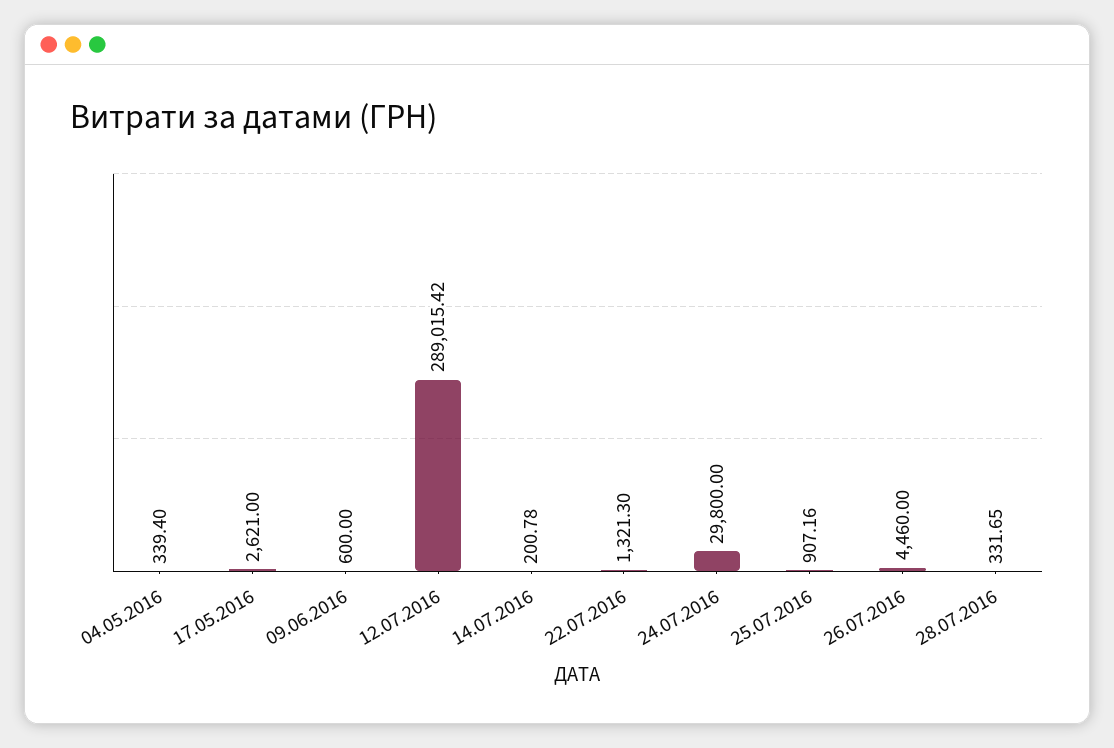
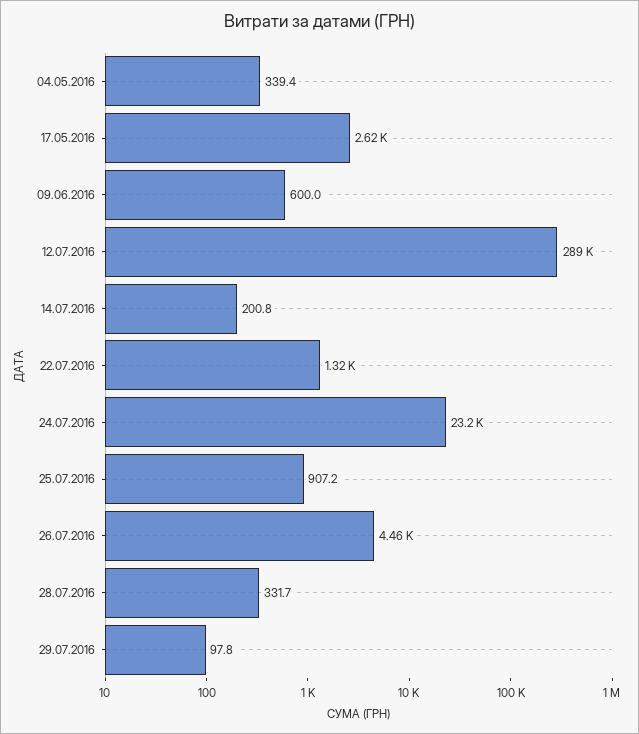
24.07.2016: 29800 -> 23200
29.07.2016: none -> 97.8

